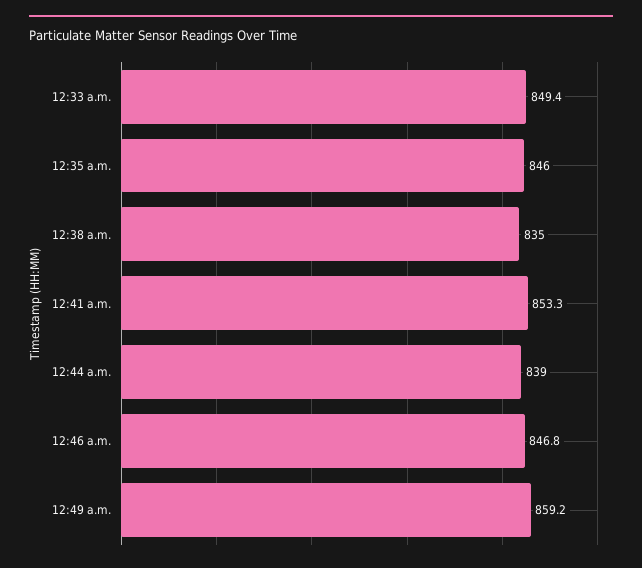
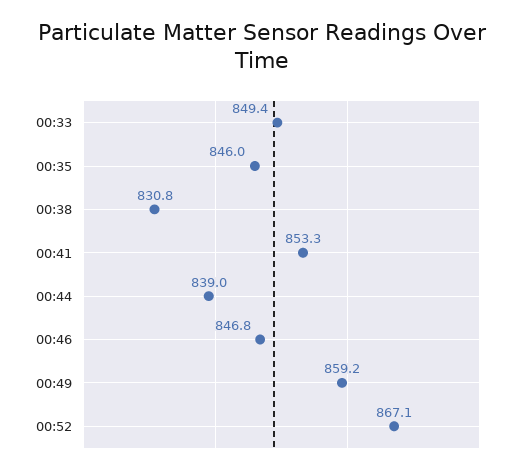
12:38 a.m.: 835 -> 830.8
00:52: none -> 867.1

